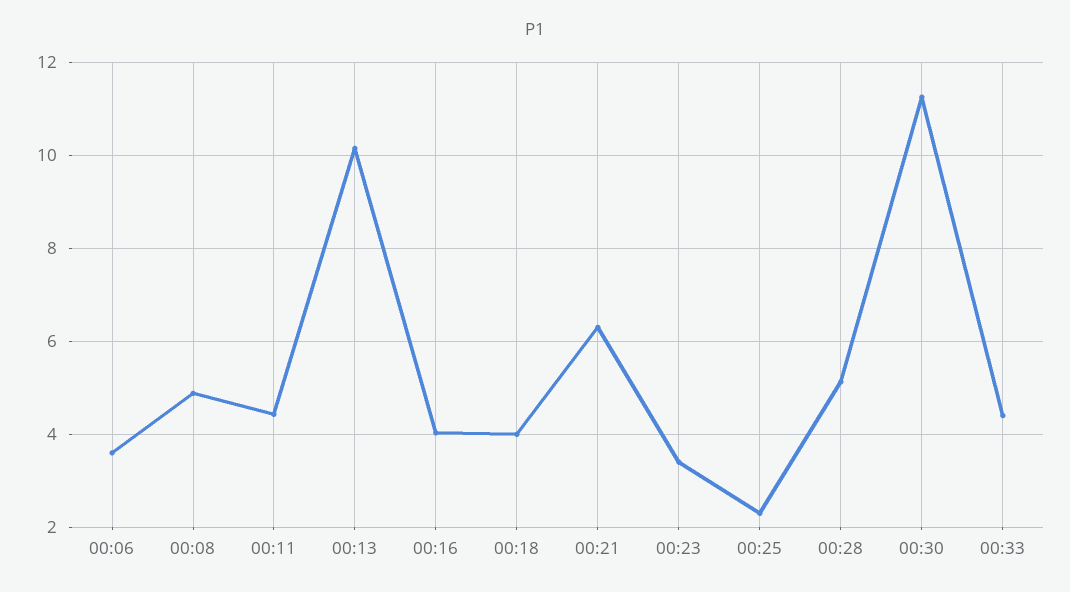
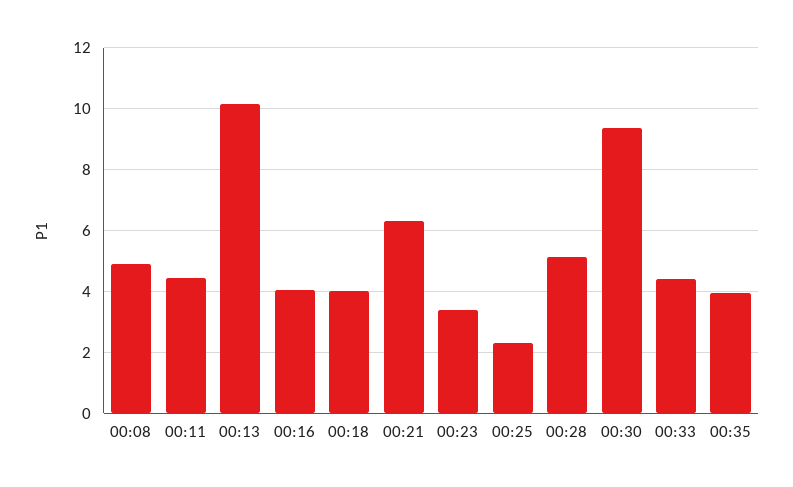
00:06: 3.6 -> none
00:30: 11.2 -> 9.4
00:35: none -> 4

